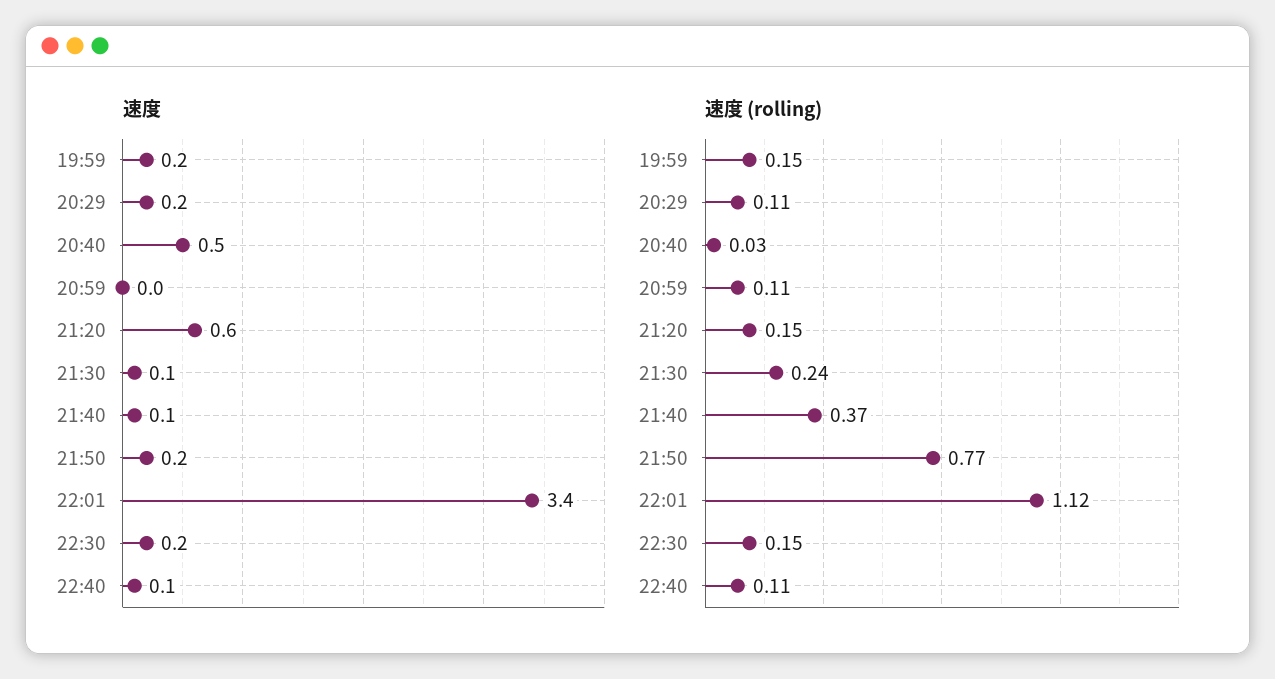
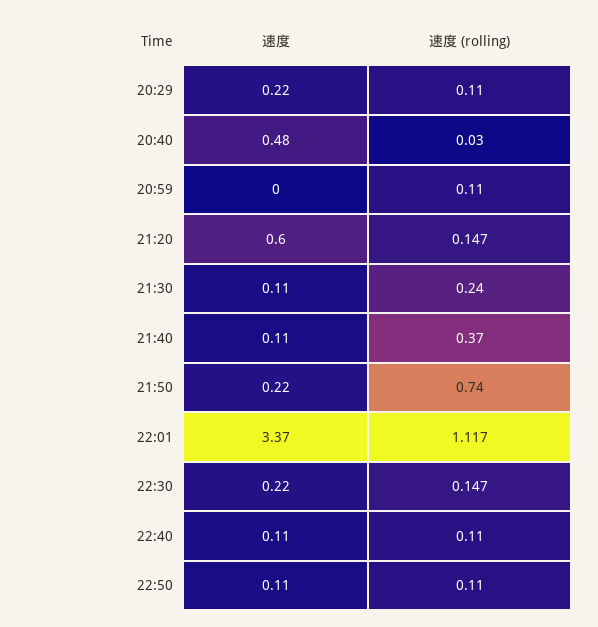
速度, 19:59: 0.2 -> none
速度 (rolling), 19:59: 0.15 -> none
速度 (rolling), 21:50: 0.77 -> 0.74
速度, 22:50: none -> 0.11
速度 (rolling), 22:50: none -> 0.11

